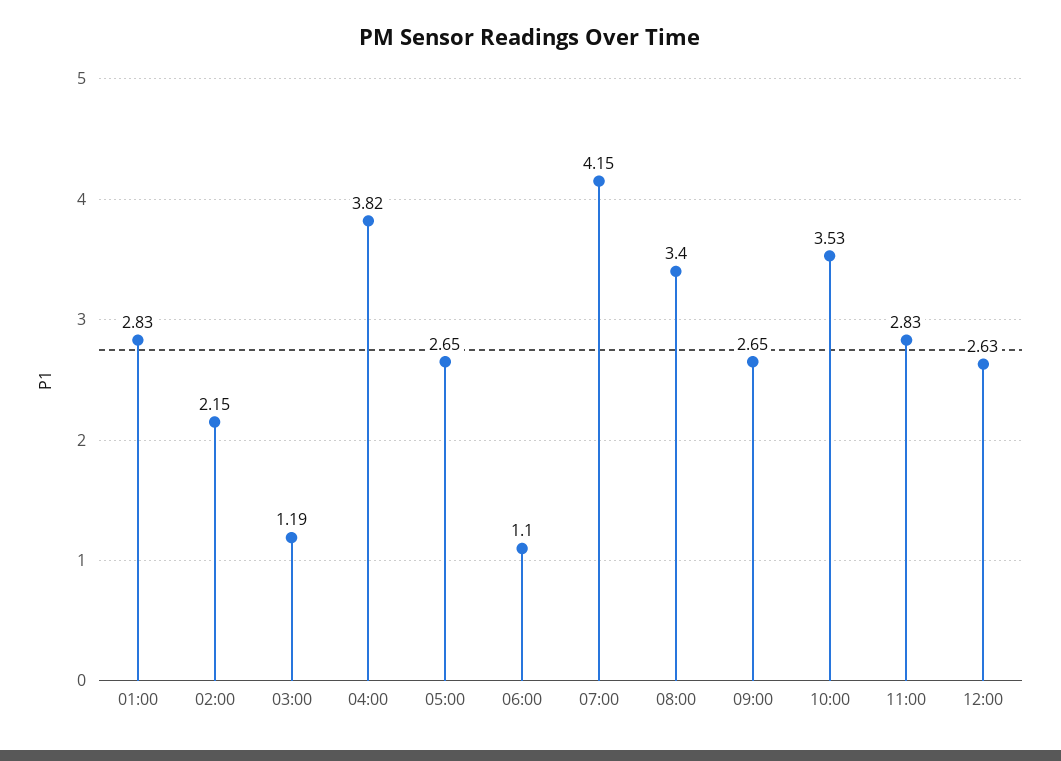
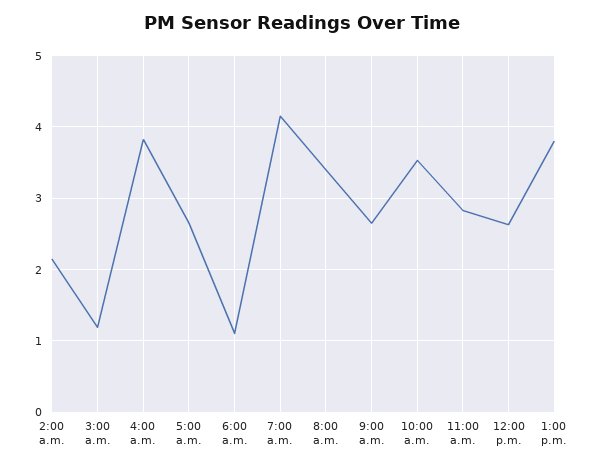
01:00: 2.83 -> none
1:00 p.m.: none -> 3.8

